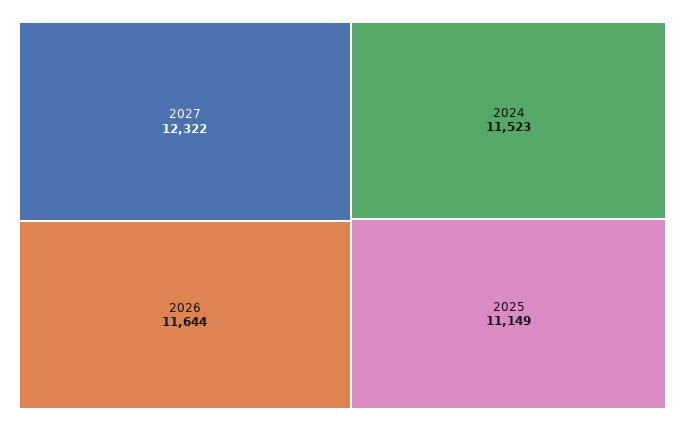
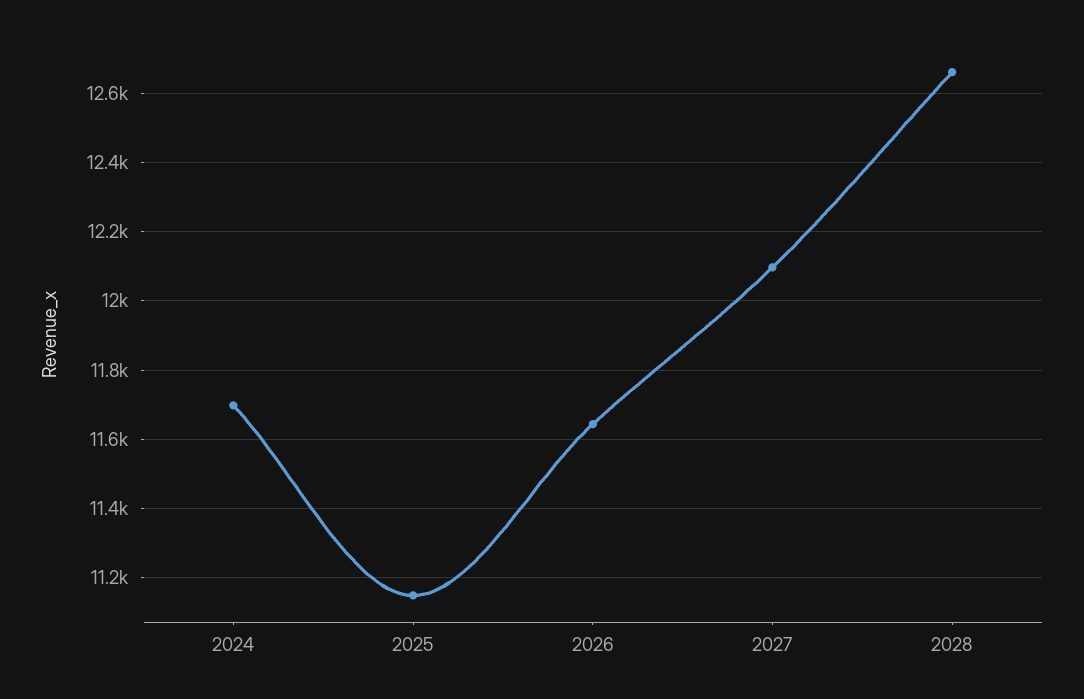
2027: 12322 -> 12100
2024: 11523 -> 11700
2028: none -> 12660

